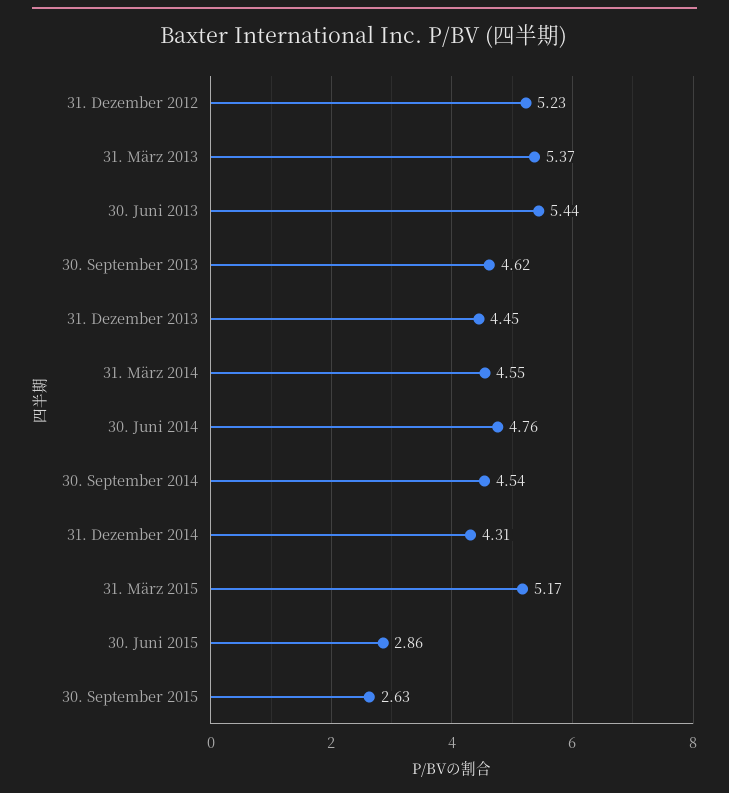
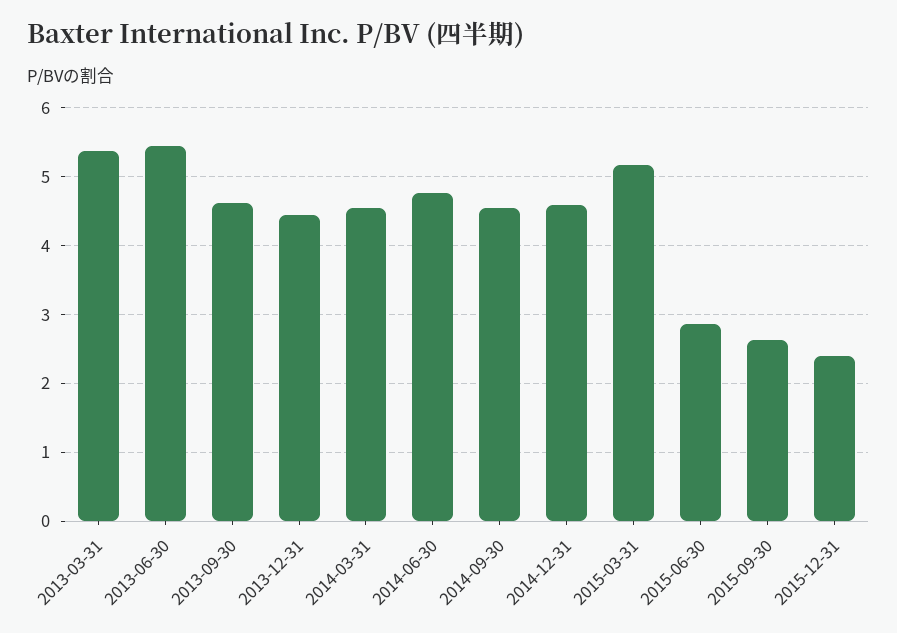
31. Dezember 2012: 5.23 -> none
31. Dezember 2014: 4.31 -> 4.6
2015-12-31: none -> 2.4

